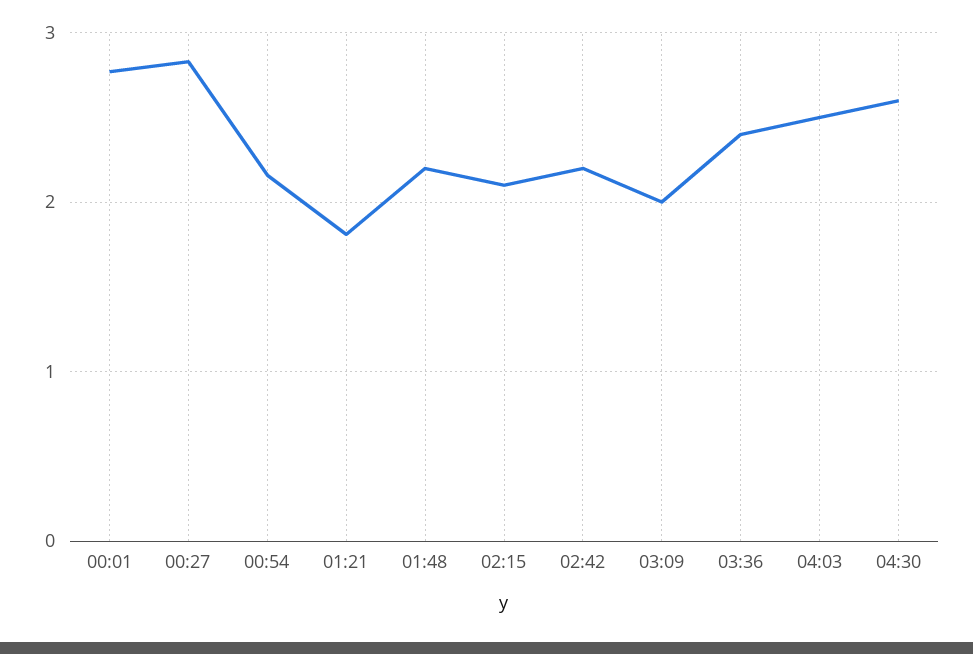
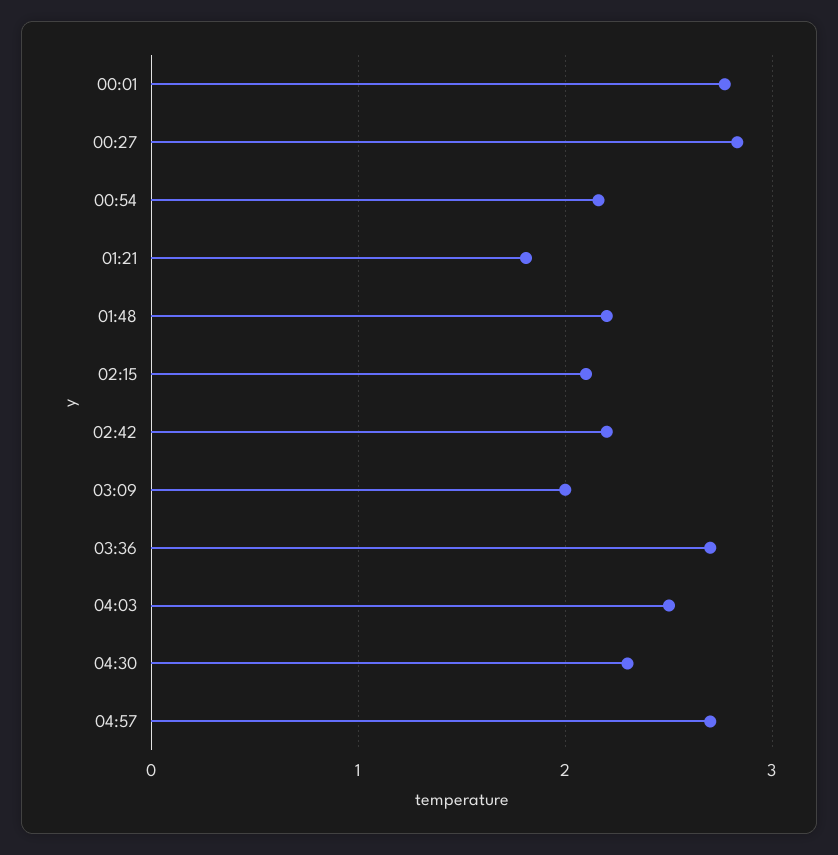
03:36: 2.4 -> 2.7
04:30: 2.6 -> 2.3
04:57: none -> 2.7

